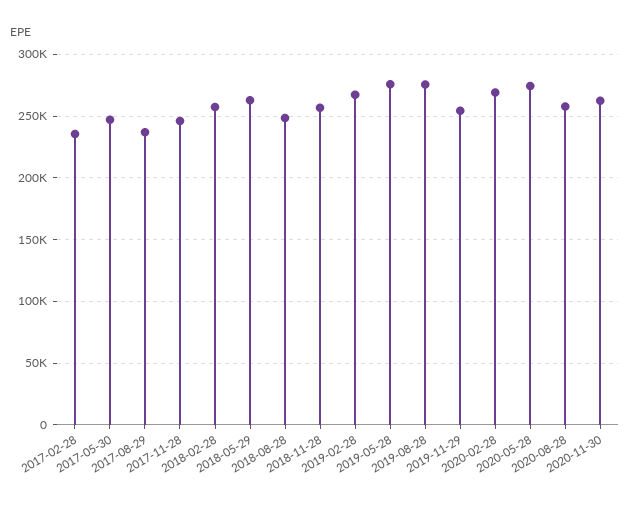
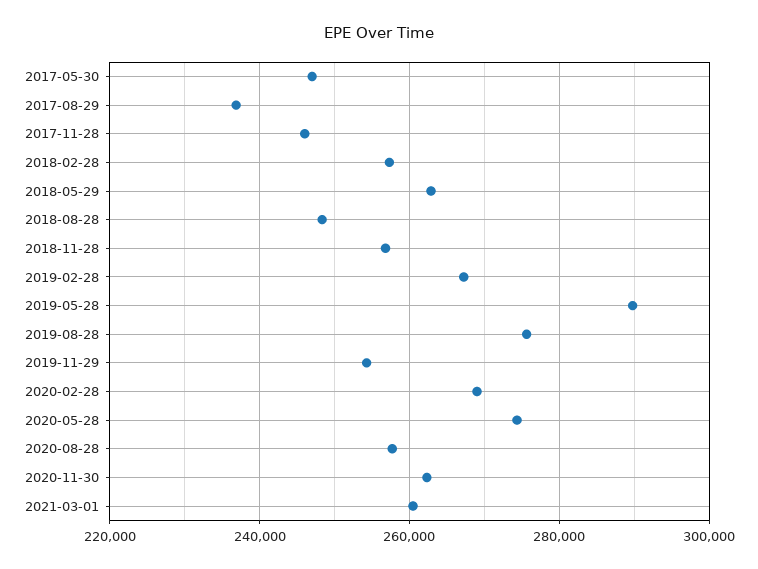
2017-02-28: 235000 -> none
2019-05-28: 275000 -> 290000
2021-03-01: none -> 260000

